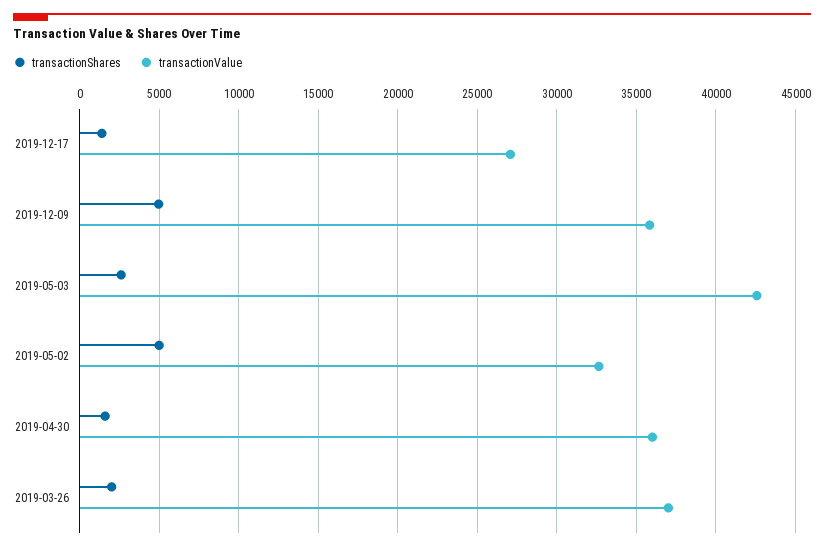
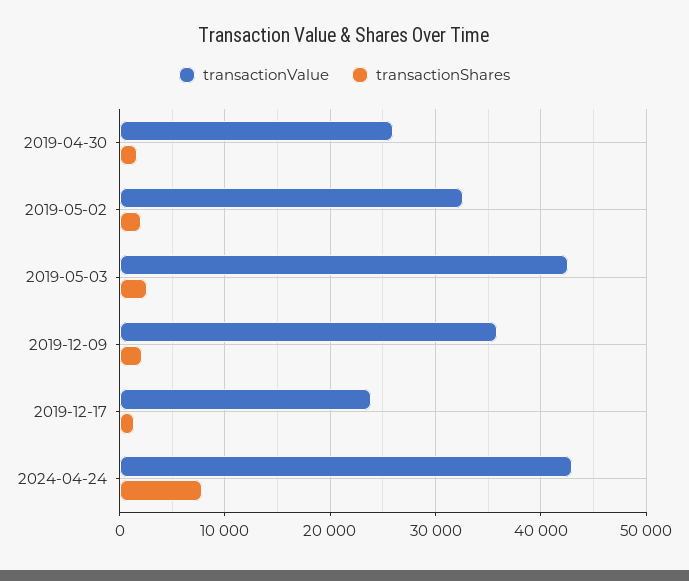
transactionValue, 2019-12-17: 27000 -> 24000
transactionShares, 2019-12-09: 5000 -> 2000
transactionShares, 2019-05-02: 5000 -> 2000
transactionValue, 2019-04-30: 36000 -> 26000
transactionShares, 2019-03-26: 2000 -> none
transactionValue, 2019-03-26: 37000 -> none
transactionValue, 2024-04-24: none -> 43000
transactionShares, 2024-04-24: none -> 8000

